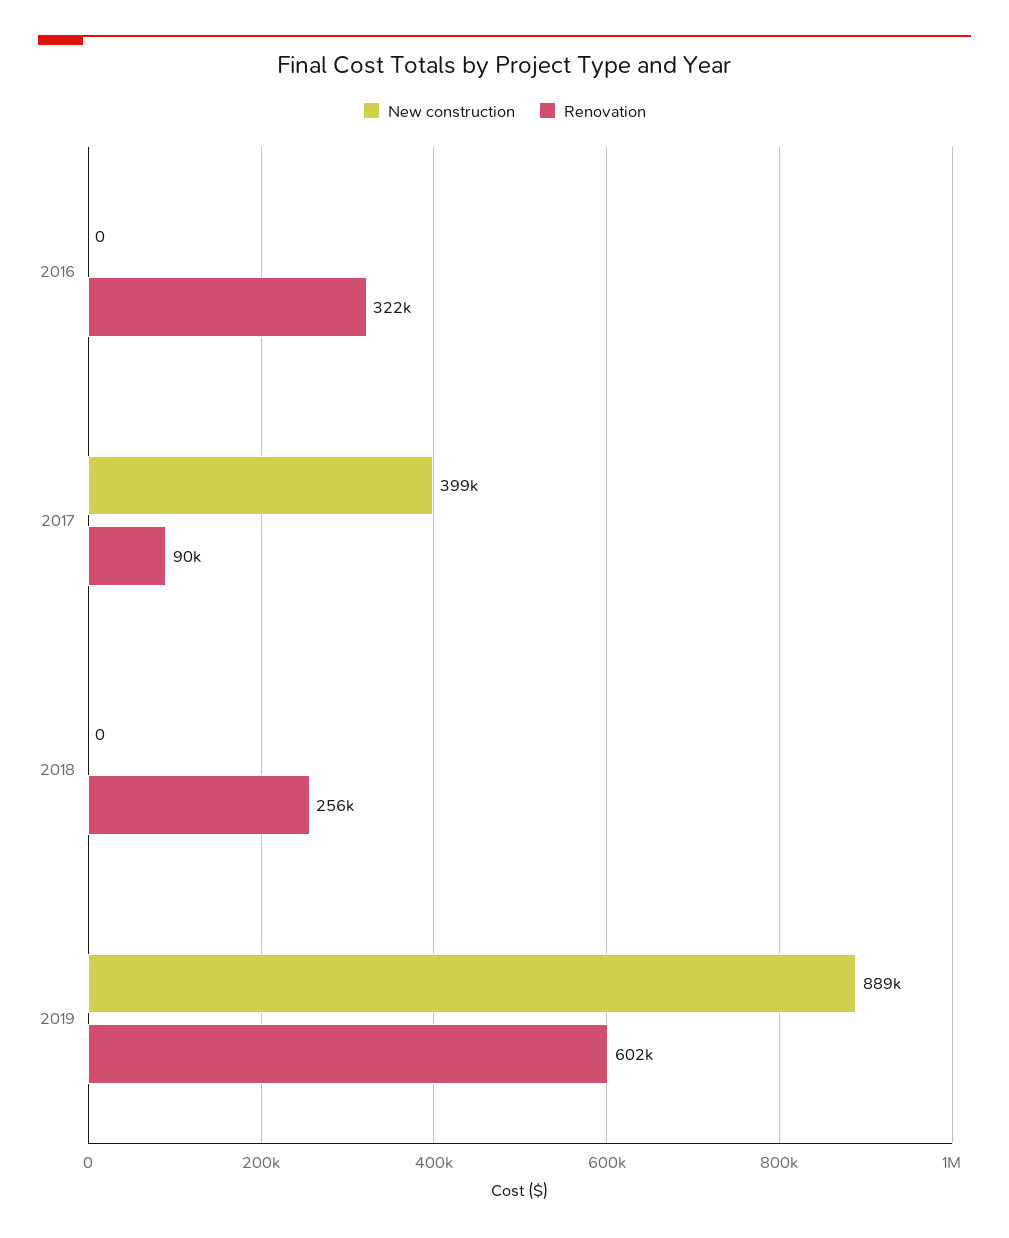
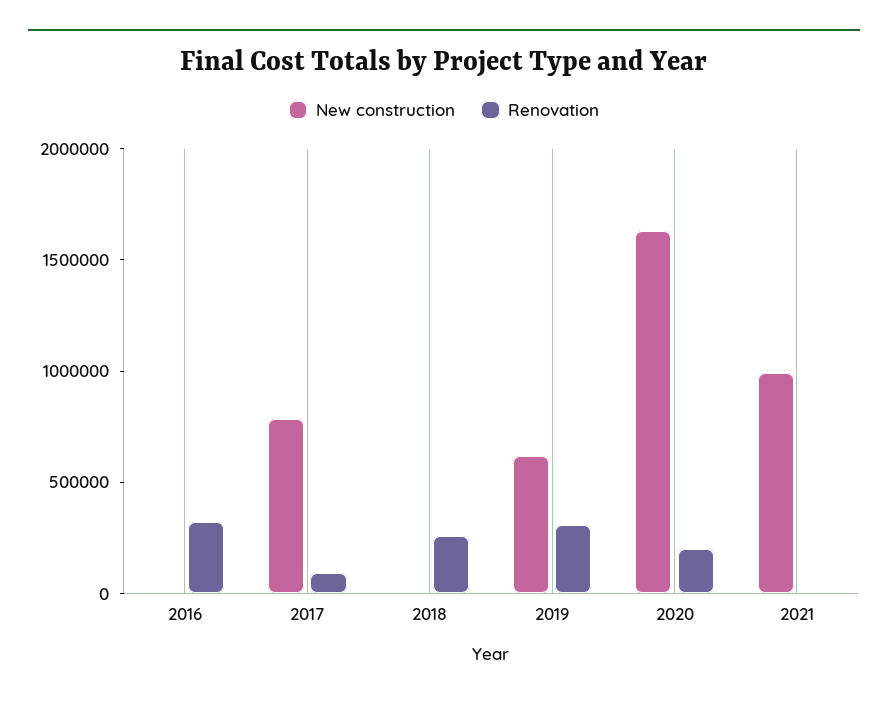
New construction, 2017: 399000 -> 800000
New construction, 2019: 889000 -> 600000
Renovation, 2019: 602000 -> 300000
New construction, 2020: none -> 1600000
Renovation, 2020: none -> 200000
New construction, 2021: none -> 1000000
Renovation, 2021: none -> 0

